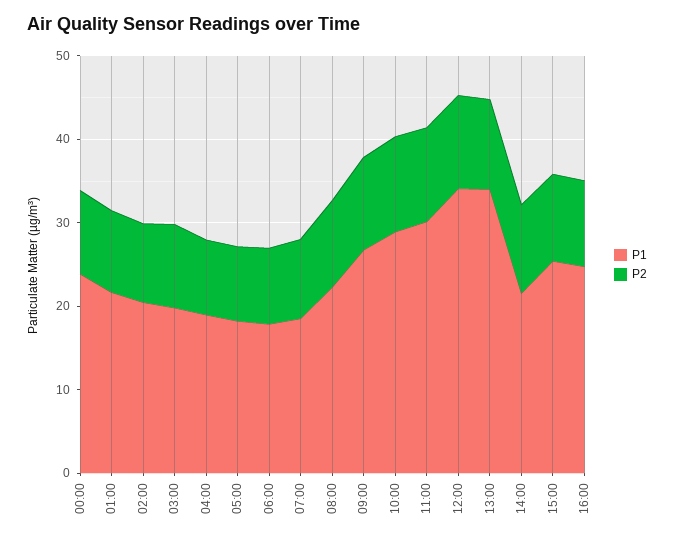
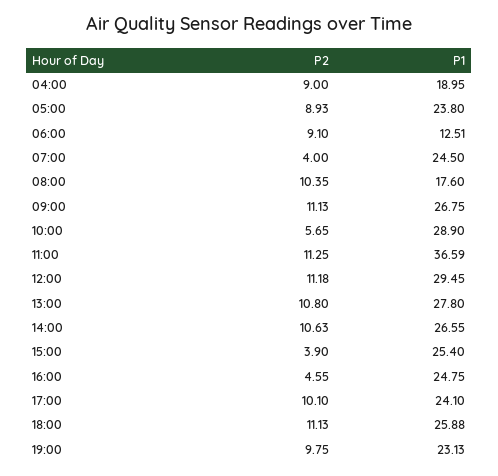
P1, 00:00: 24 -> none
P2, 00:00: 10 -> none
P1, 01:00: 22 -> none
P2, 01:00: 10 -> none
P1, 02:00: 20 -> none
P2, 02:00: 10 -> none
P1, 03:00: 20 -> none
P2, 03:00: 10 -> none
P1, 05:00: 18 -> 23.8
P1, 06:00: 18 -> 12.51
P1, 07:00: 18 -> 24.5
P2, 07:00: 10 -> 4
P1, 08:00: 22 -> 17.6
P2, 10:00: 12 -> 5.65
P1, 11:00: 30 -> 36.59
P1, 12:00: 34 -> 29.45
P1, 13:00: 34 -> 27.8
P1, 14:00: 22 -> 26.55
P2, 15:00: 10 -> 3.9
P2, 16:00: 10 -> 4.55
P2, 17:00: none -> 10.1
P1, 17:00: none -> 24.1
P2, 18:00: none -> 11.13
P1, 18:00: none -> 25.88
P2, 19:00: none -> 9.75
P1, 19:00: none -> 23.13

